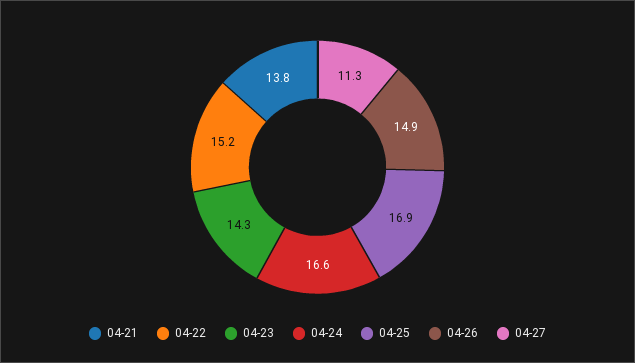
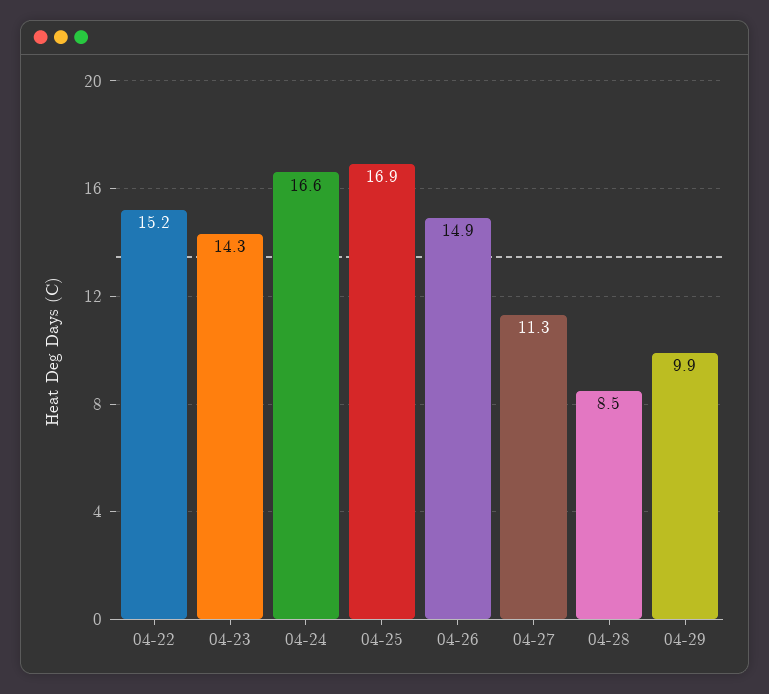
04-21: 13.8 -> none
04-28: none -> 8.5
04-29: none -> 9.9

